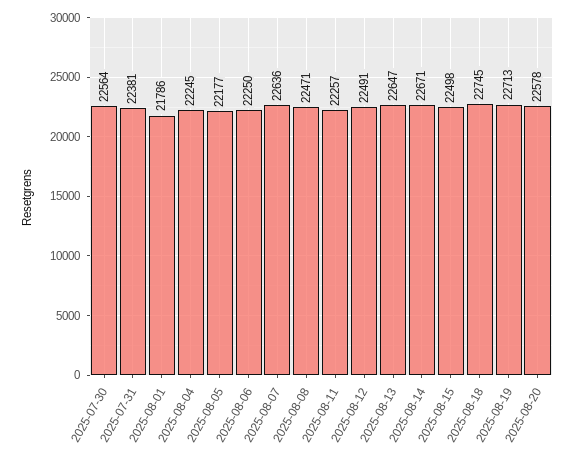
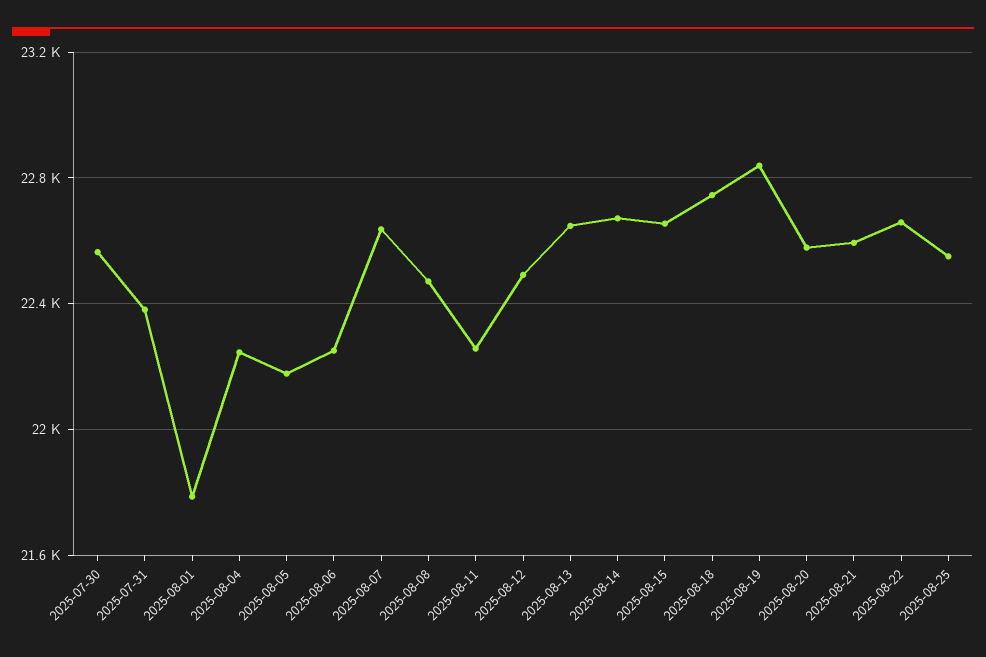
2025-08-15: 22498 -> 22650
2025-08-19: 22713 -> 22850
2025-08-21: none -> 22600
2025-08-22: none -> 22650
2025-08-25: none -> 22550

